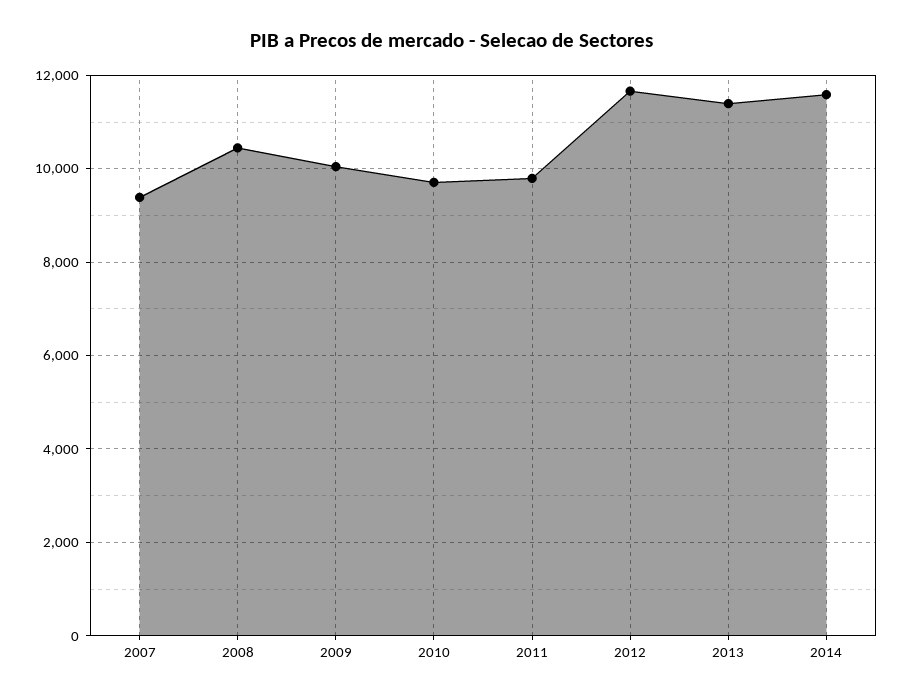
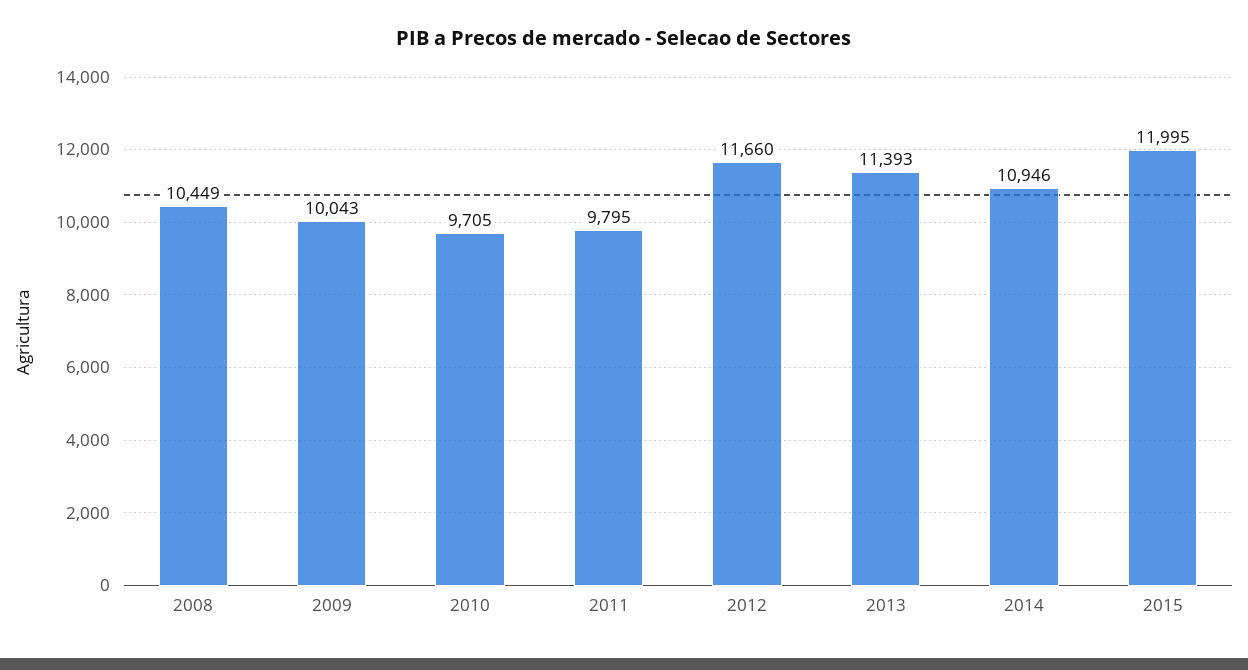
2007: 9400 -> none
2014: 11600 -> 10946
2015: none -> 11995

